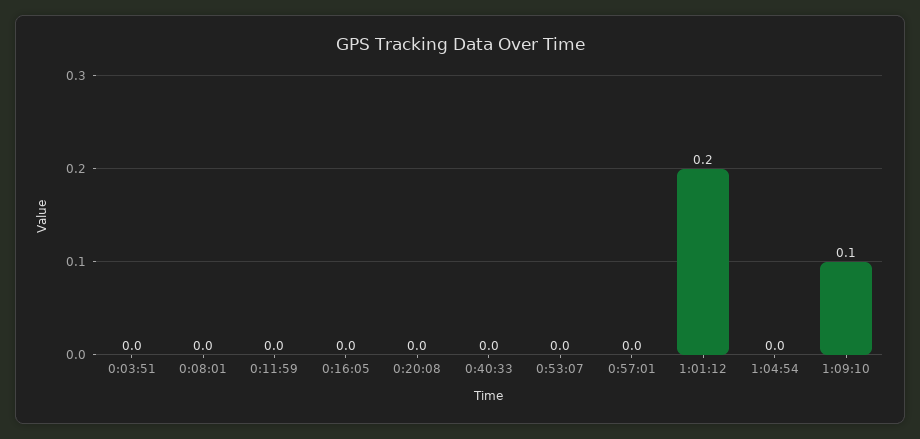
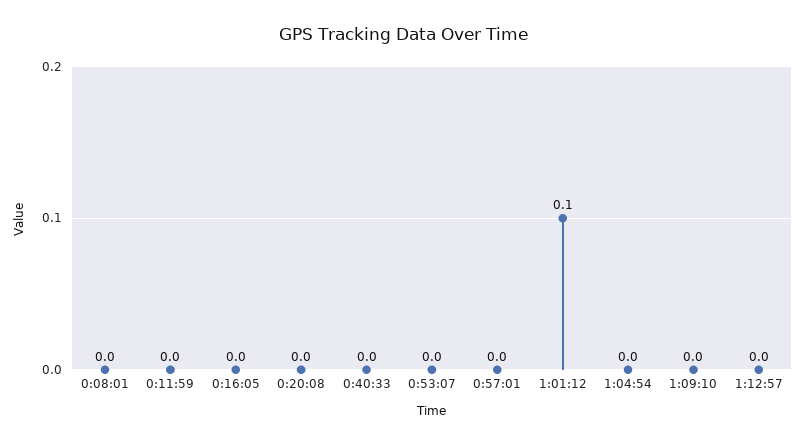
0:03:51: 0 -> none
1:01:12: 0.2 -> 0.1
1:09:10: 0.1 -> 0
1:12:57: none -> 0

